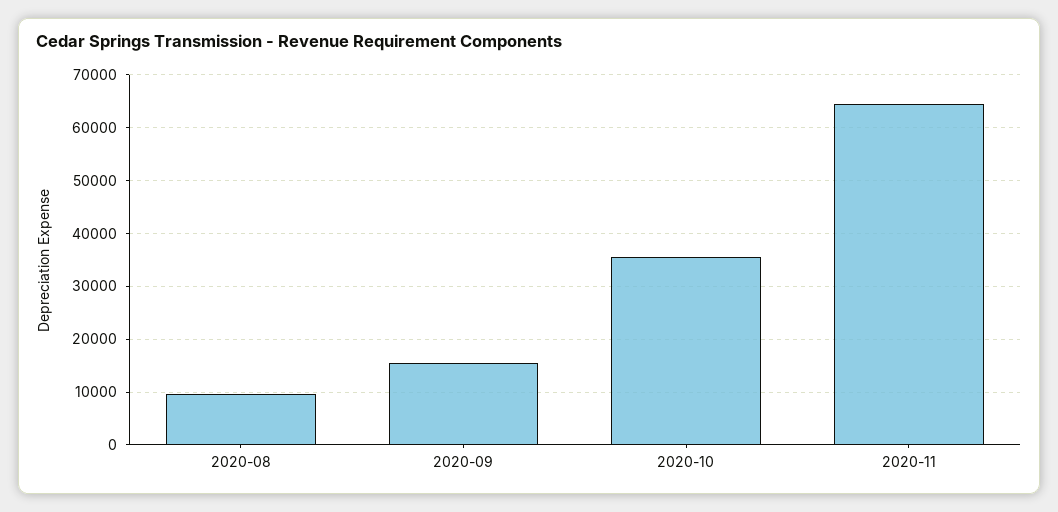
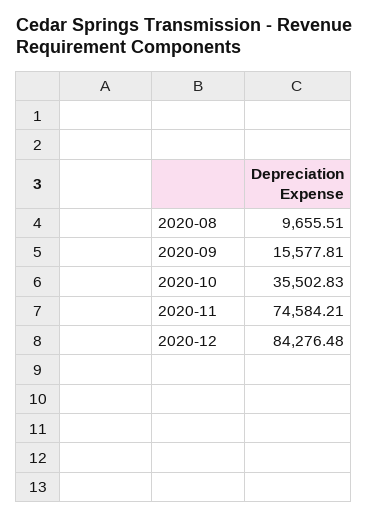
2020-11: 64000 -> 74584.21
2020-12: none -> 84276.48

